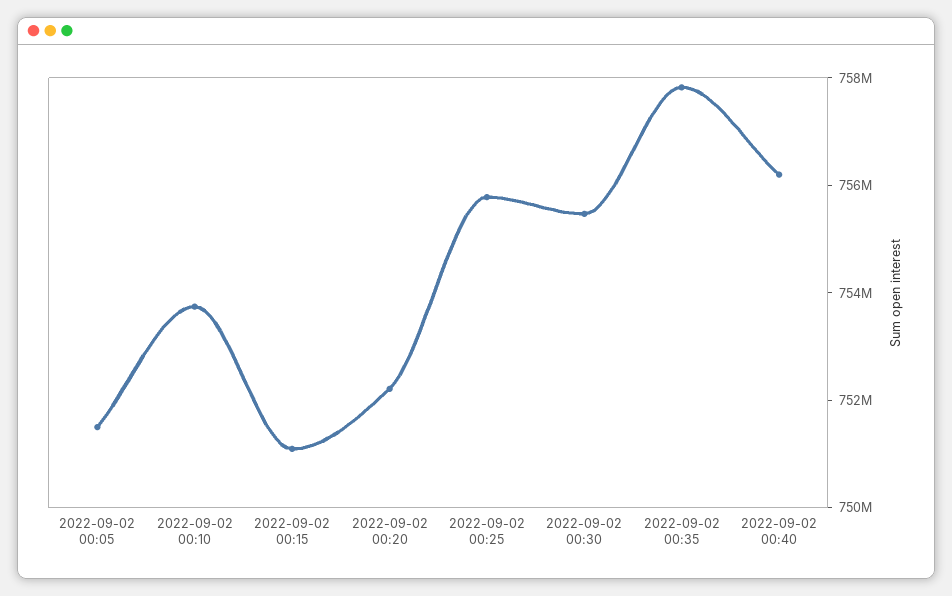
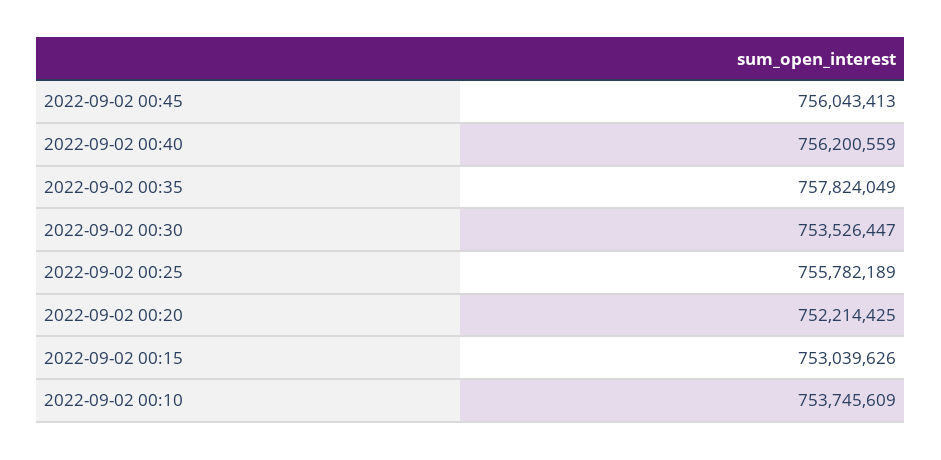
2022-09-02 00:05: 751500000 -> none
2022-09-02 00:15: 751000000 -> 753039626
2022-09-02 00:30: 755500000 -> 753526447
2022-09-02 00:45: none -> 756043413

